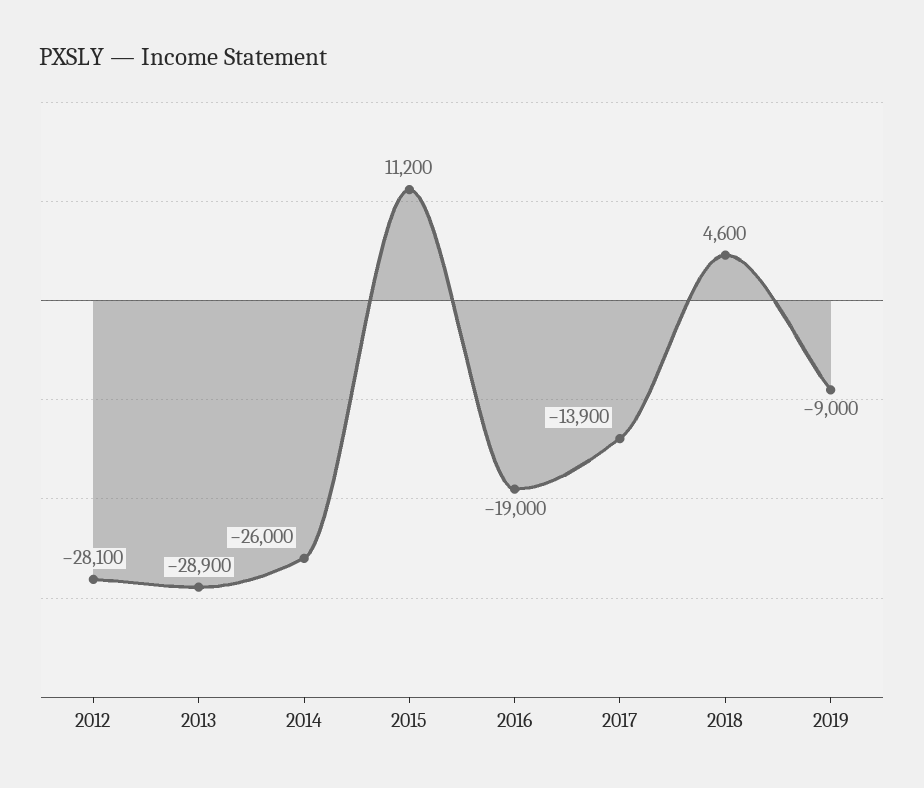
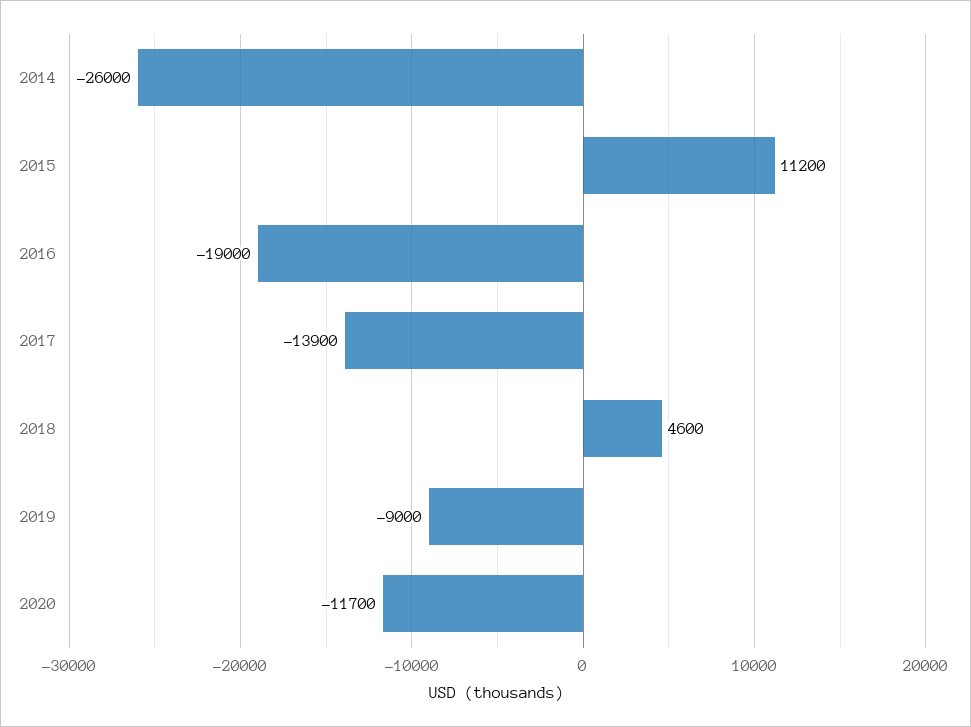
2012: -28100 -> none
2013: -28900 -> none
2020: none -> -11700

